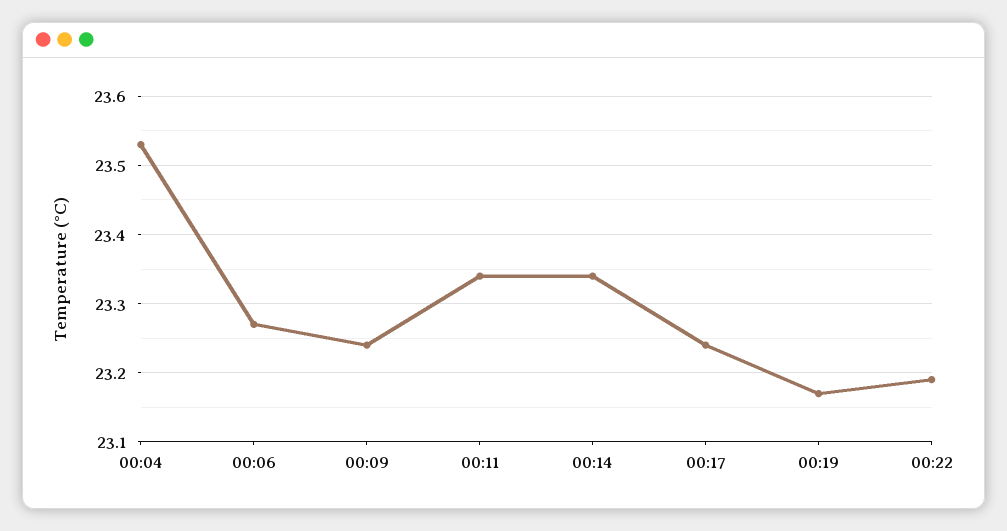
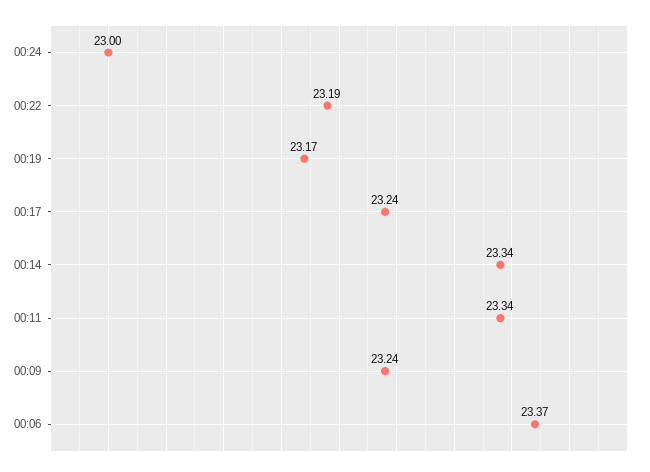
00:04: 23.53 -> none
00:06: 23.27 -> 23.37
00:24: none -> 23

